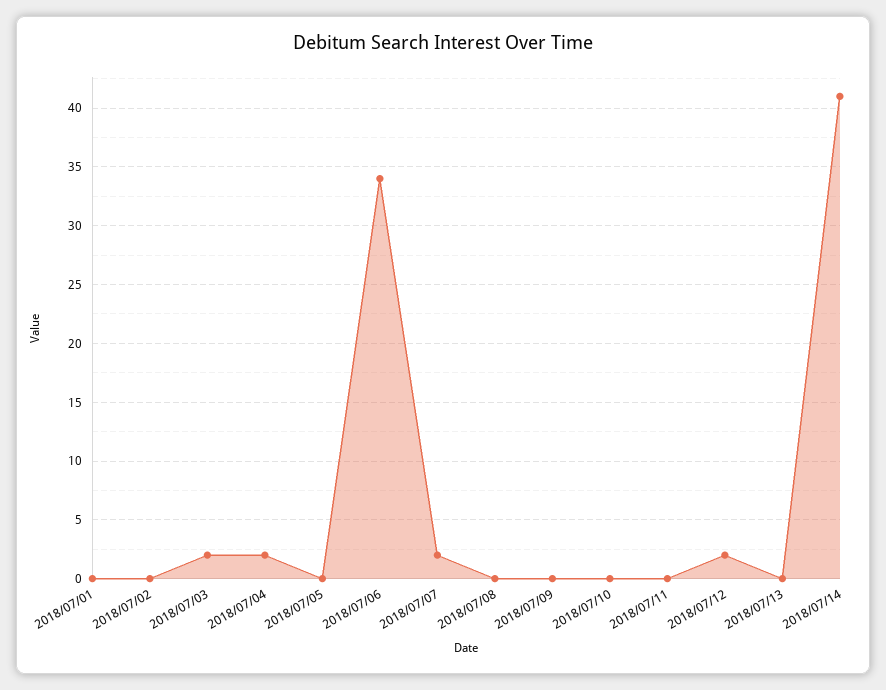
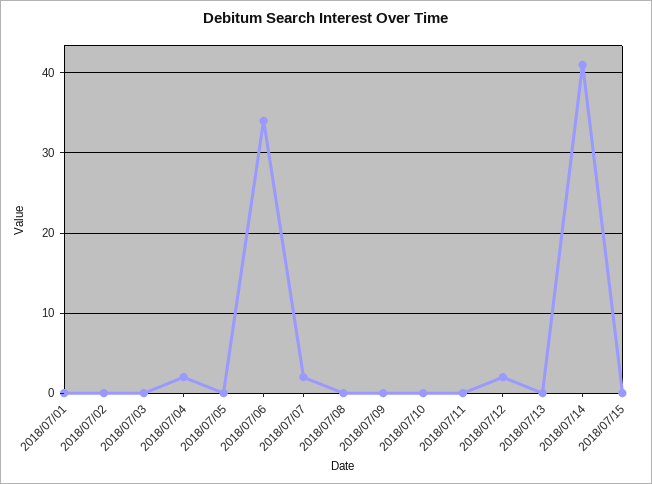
2018/07/03: 2 -> 0
2018/07/15: none -> 0

